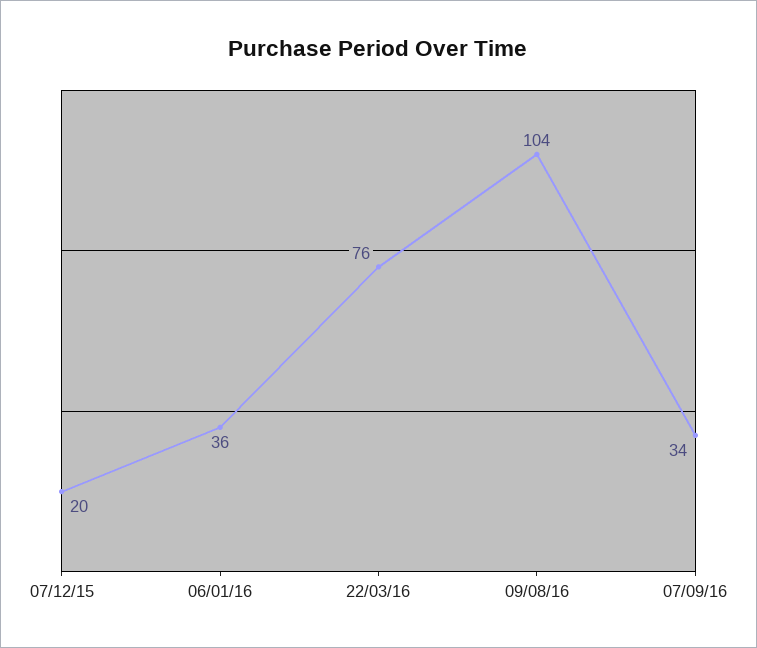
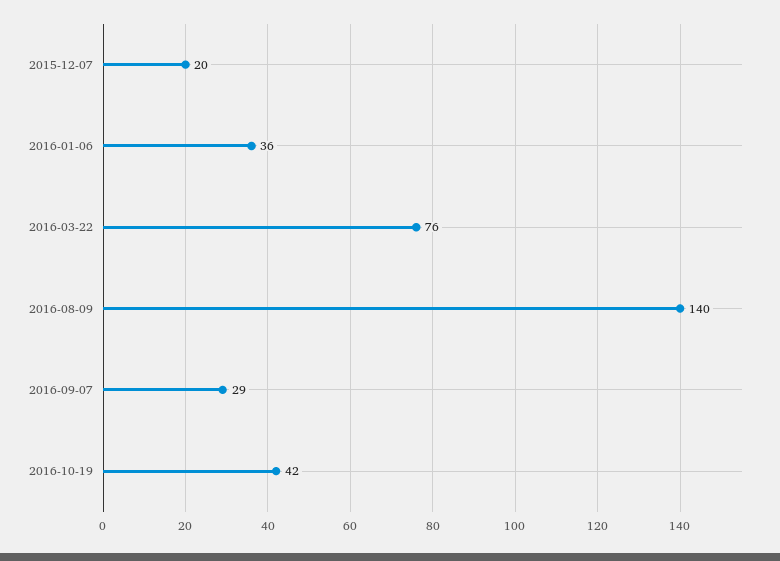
09/08/16: 104 -> 140
07/09/16: 34 -> 29
2016-10-19: none -> 42

